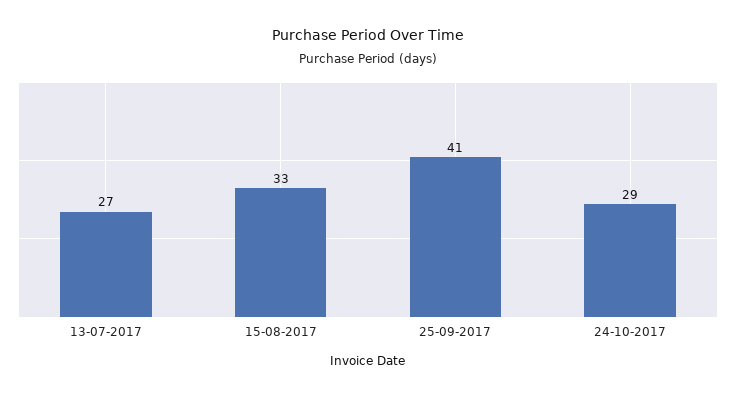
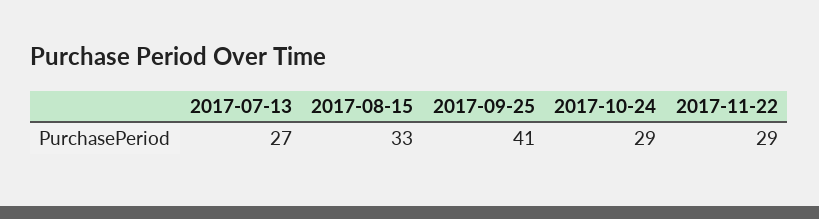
2017-11-22: none -> 29

